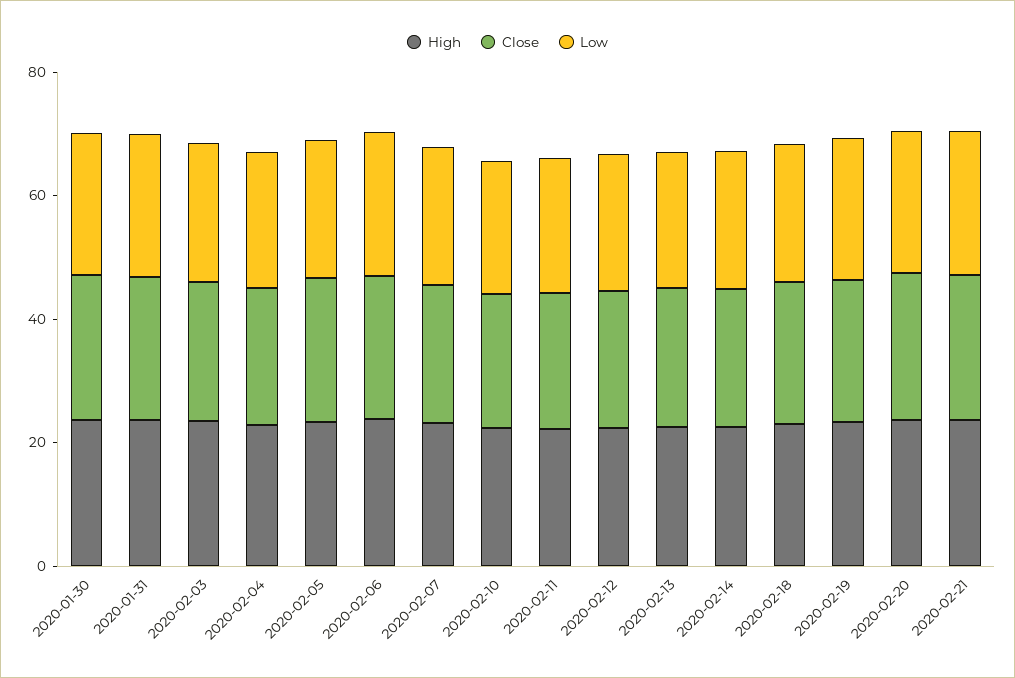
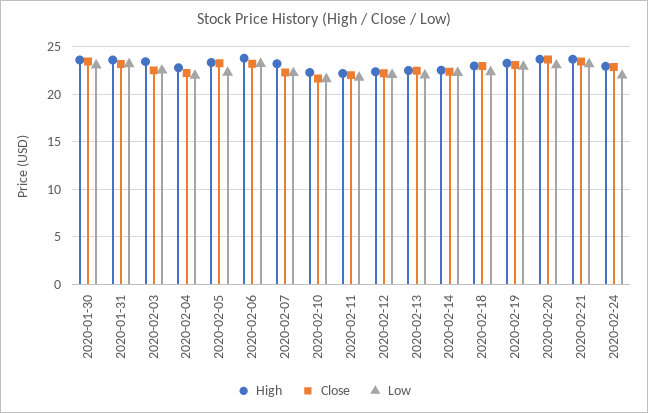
High, 2020-02-24: none -> 23
Close, 2020-02-24: none -> 23
Low, 2020-02-24: none -> 22

